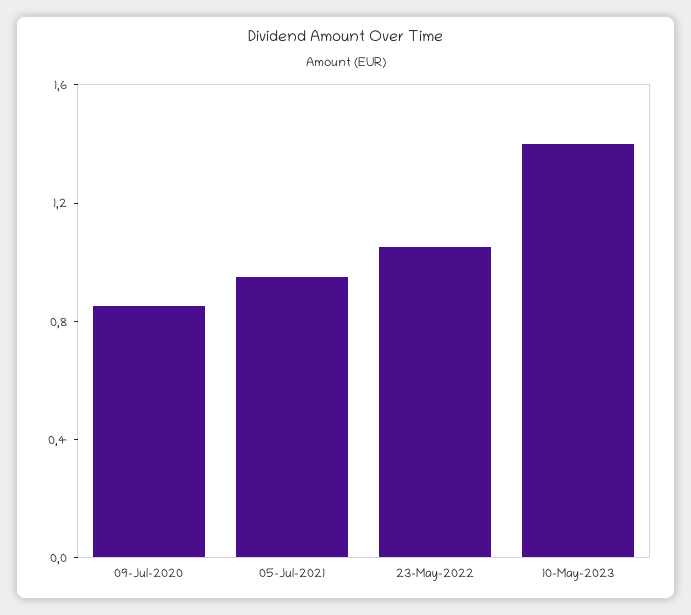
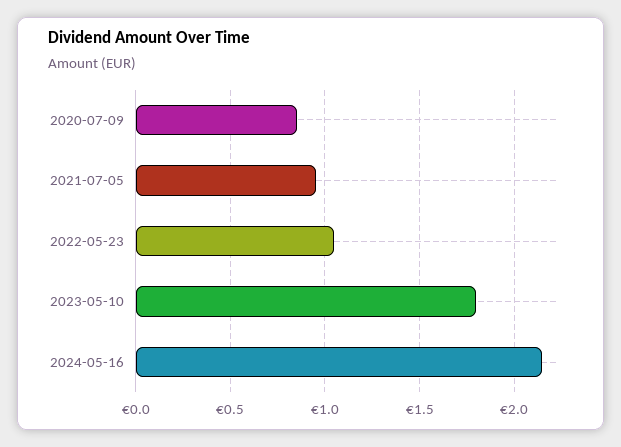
10-May-2023: 1.4 -> 1.8
2024-05-16: none -> 2.15

